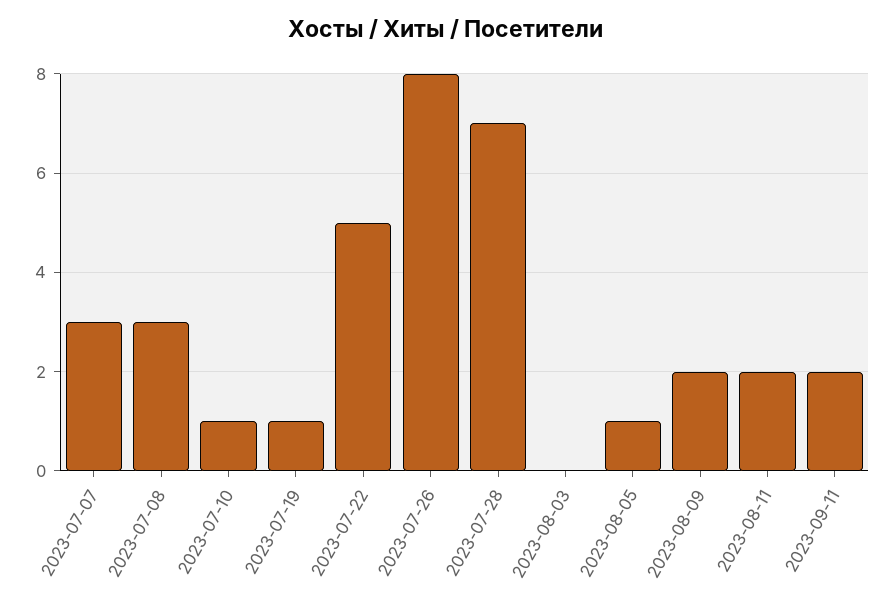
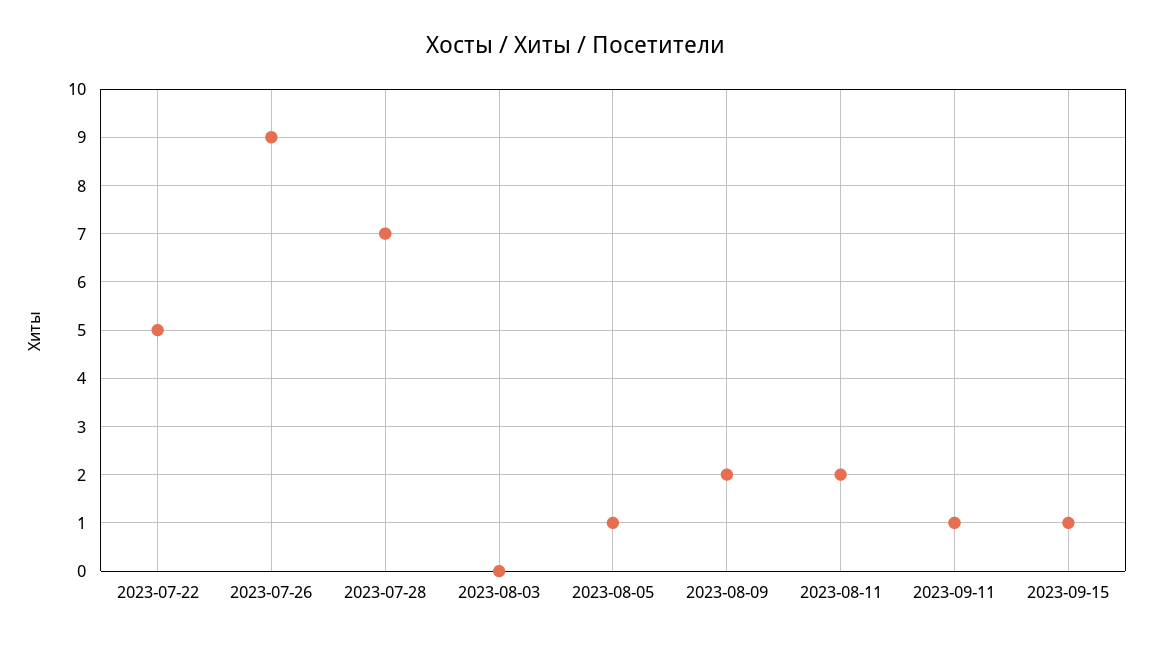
2023-07-07: 3 -> none
2023-07-08: 3 -> none
2023-07-10: 1 -> none
2023-07-19: 1 -> none
2023-07-26: 8 -> 9
2023-09-11: 2 -> 1
2023-09-15: none -> 1

